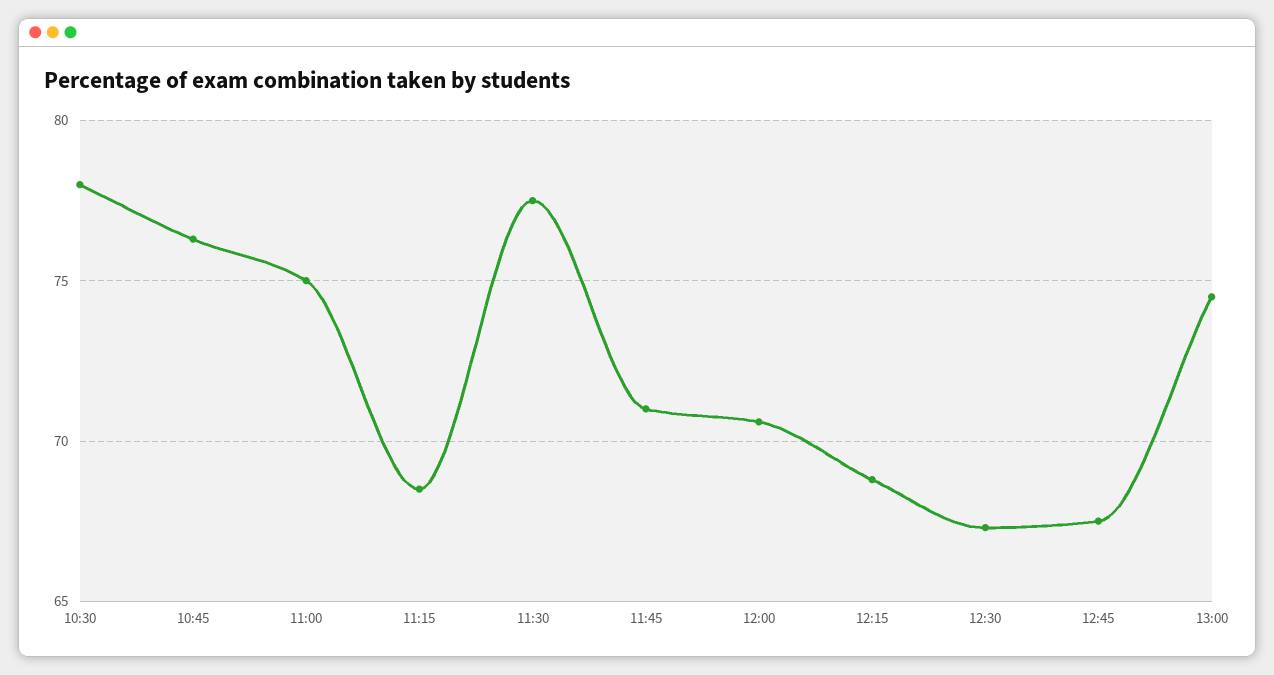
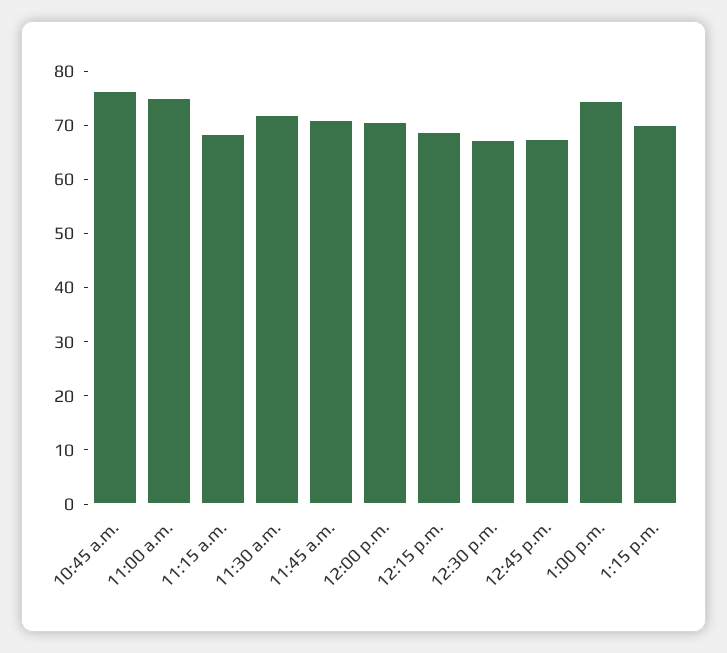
10:30: 78 -> none
11:30: 77.5 -> 72
1:15 p.m.: none -> 70

